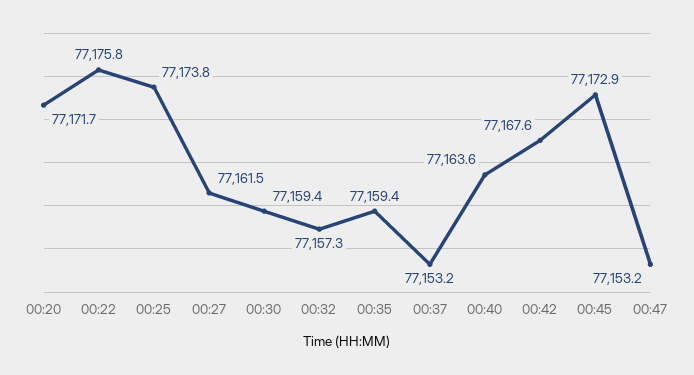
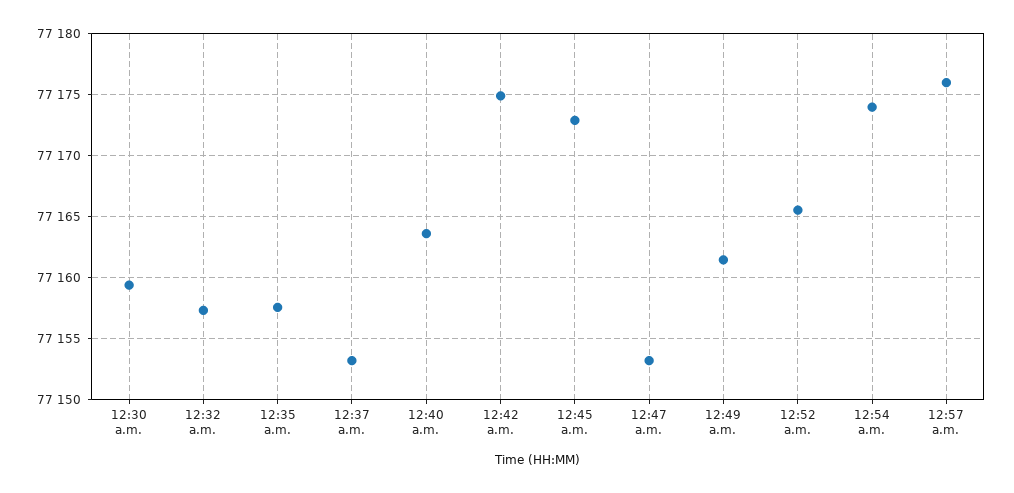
00:20: 77171.7 -> none
00:22: 77175.8 -> none
00:25: 77173.8 -> none
00:27: 77161.5 -> none
00:35: 77159.4 -> 77157.5
00:42: 77167.6 -> 77175
12:49 a.m.: none -> 77161.5
12:52 a.m.: none -> 77165.5
12:54 a.m.: none -> 77174
12:57 a.m.: none -> 77176

